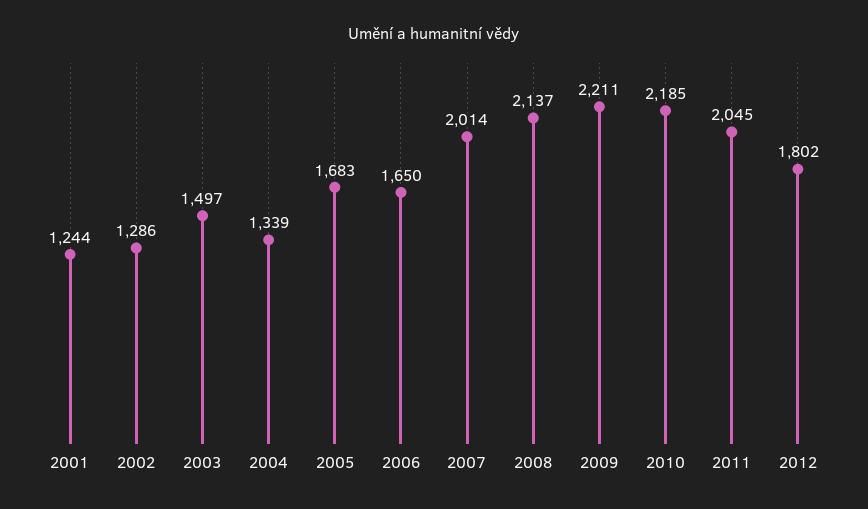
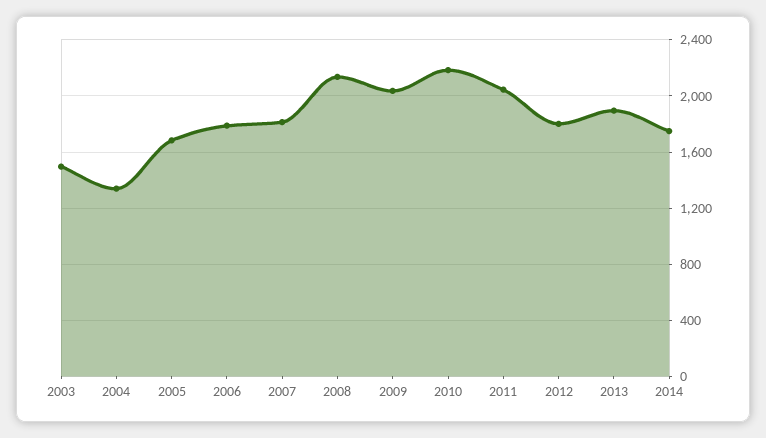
2001: 1244 -> none
2002: 1286 -> none
2006: 1650 -> 1800
2007: 2014 -> 1800
2009: 2211 -> 2050
2013: none -> 1900
2014: none -> 1750

